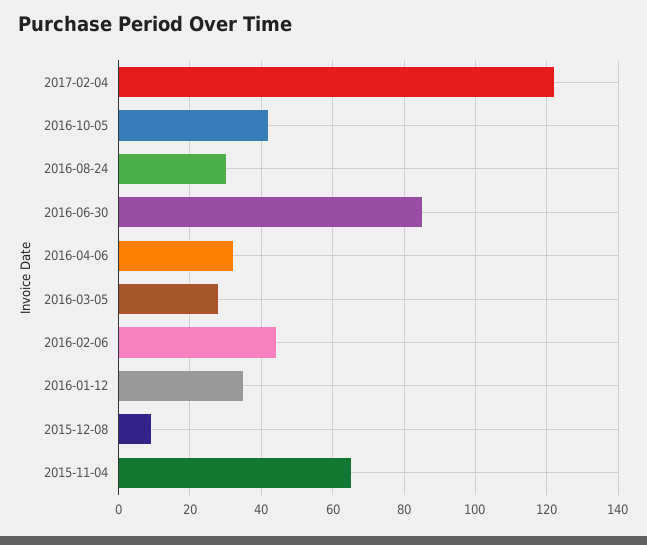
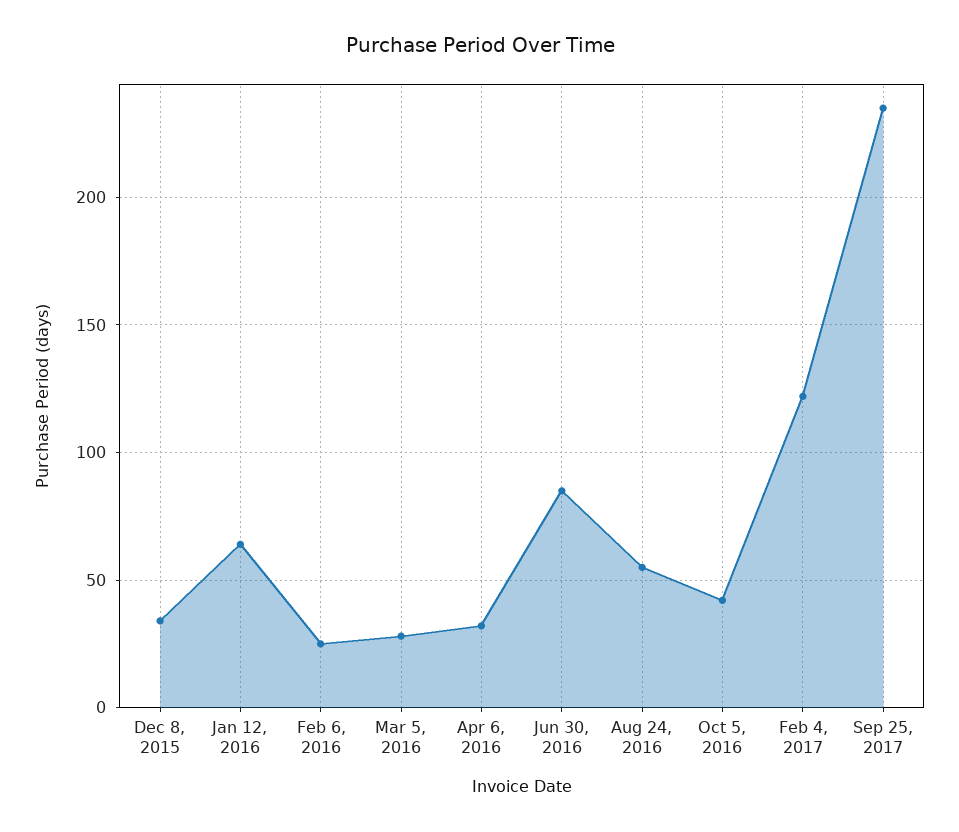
2016-08-24: 30 -> 55
2016-02-06: 45 -> 25
2016-01-12: 35 -> 65
2015-12-08: 10 -> 35
2015-11-04: 65 -> none
Sep 25, 2017: none -> 235

